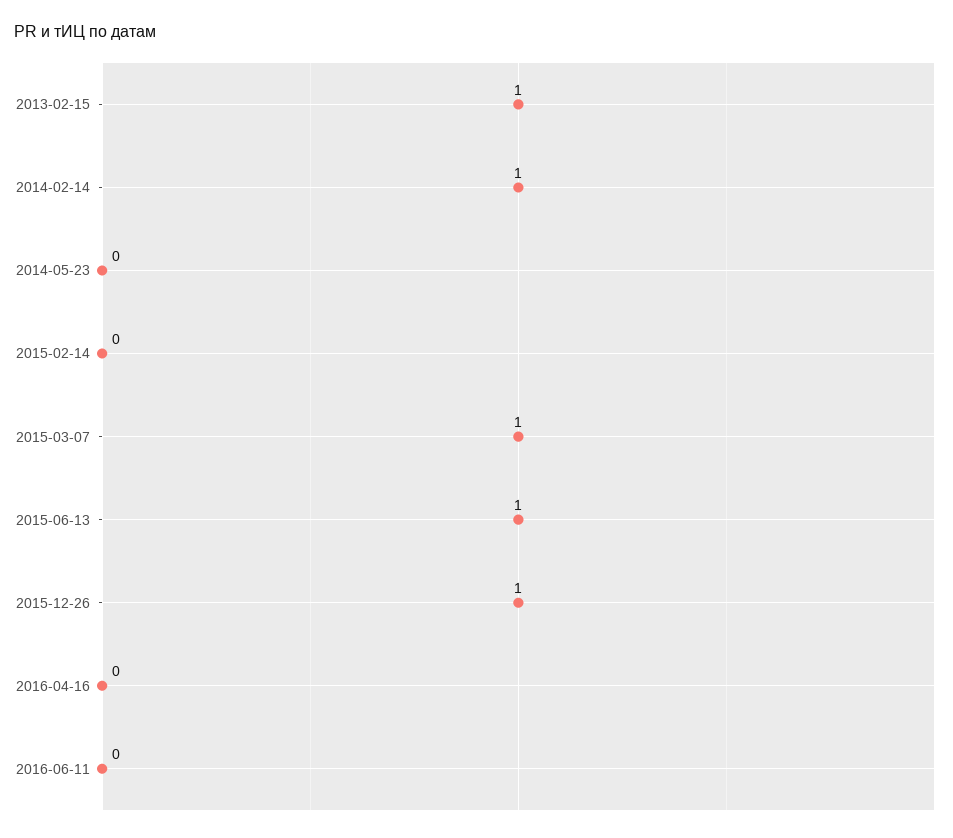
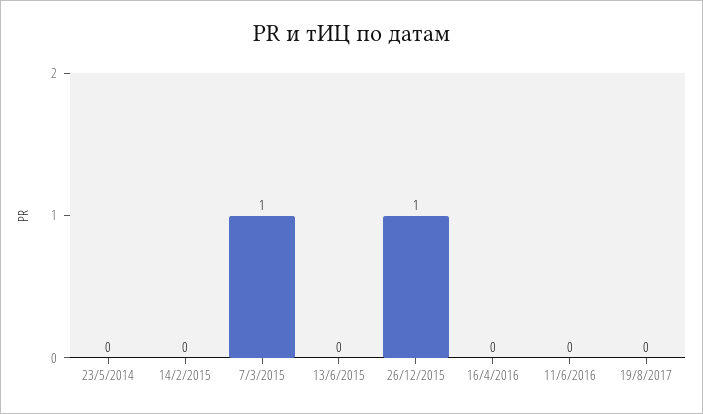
2013-02-15: 1 -> none
2014-02-14: 1 -> none
2015-06-13: 1 -> 0
19/8/2017: none -> 0

